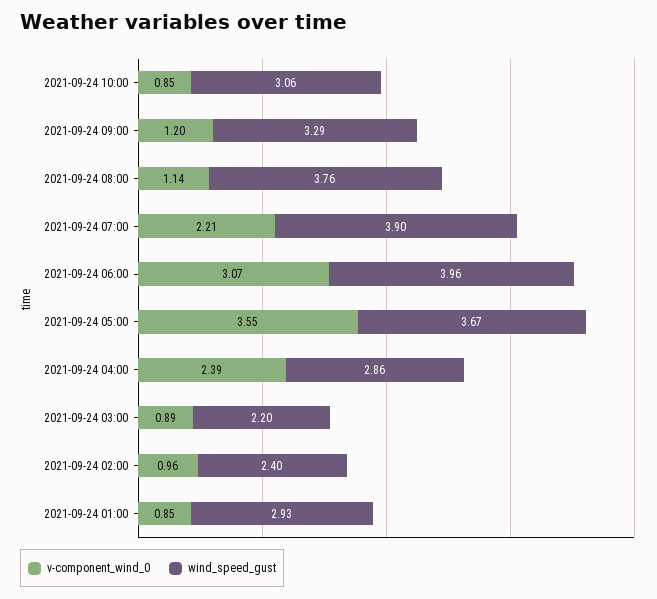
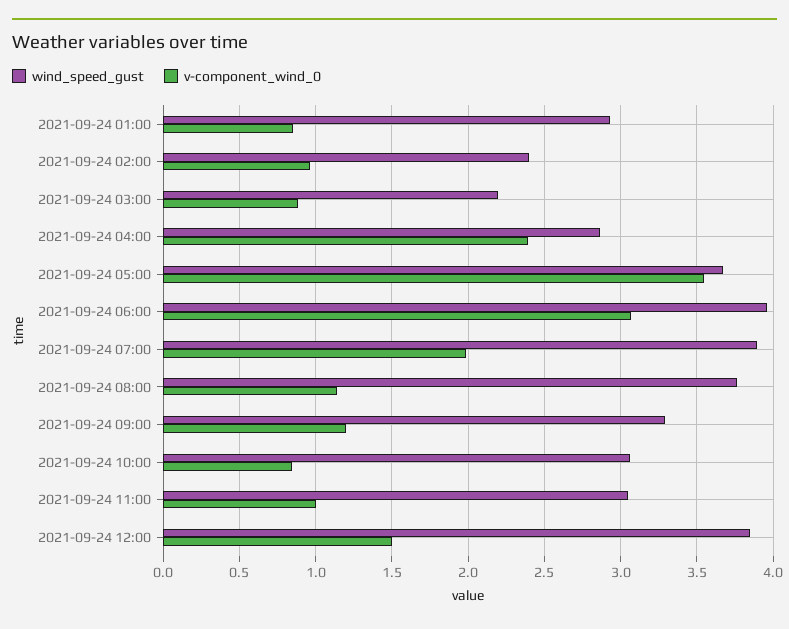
v-component_wind_0, 2021-09-24 07:00: 2.21 -> 2
wind_speed_gust, 2021-09-24 11:00: none -> 3.05
v-component_wind_0, 2021-09-24 11:00: none -> 1
wind_speed_gust, 2021-09-24 12:00: none -> 3.85
v-component_wind_0, 2021-09-24 12:00: none -> 1.5

